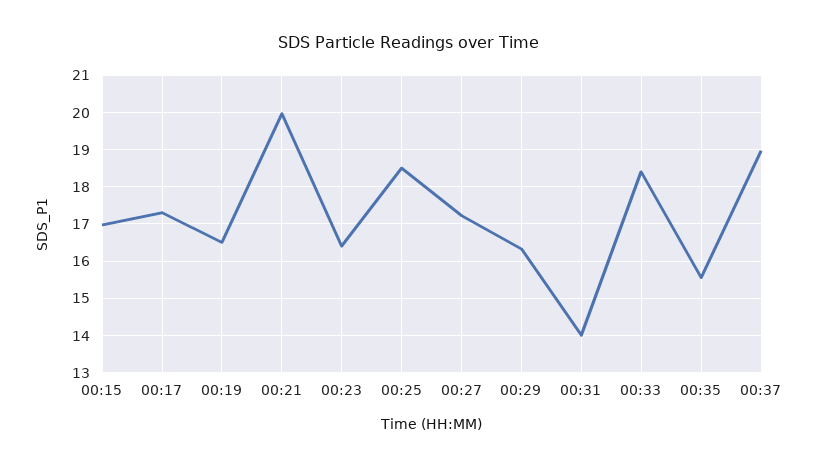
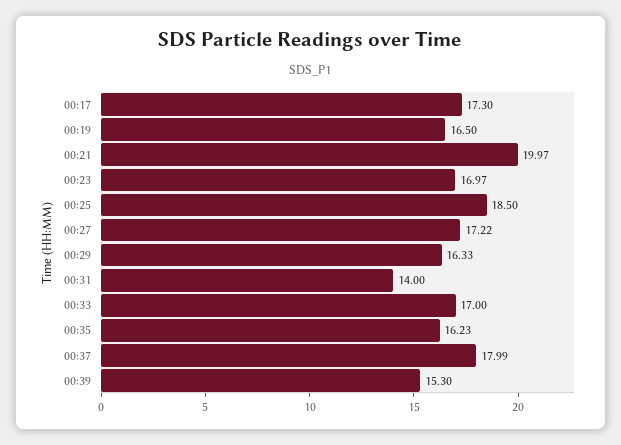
00:15: 17 -> none
00:23: 16.4 -> 16.97
00:33: 18.4 -> 17
00:35: 15.6 -> 16.23
00:37: 19 -> 17.99
00:39: none -> 15.3

